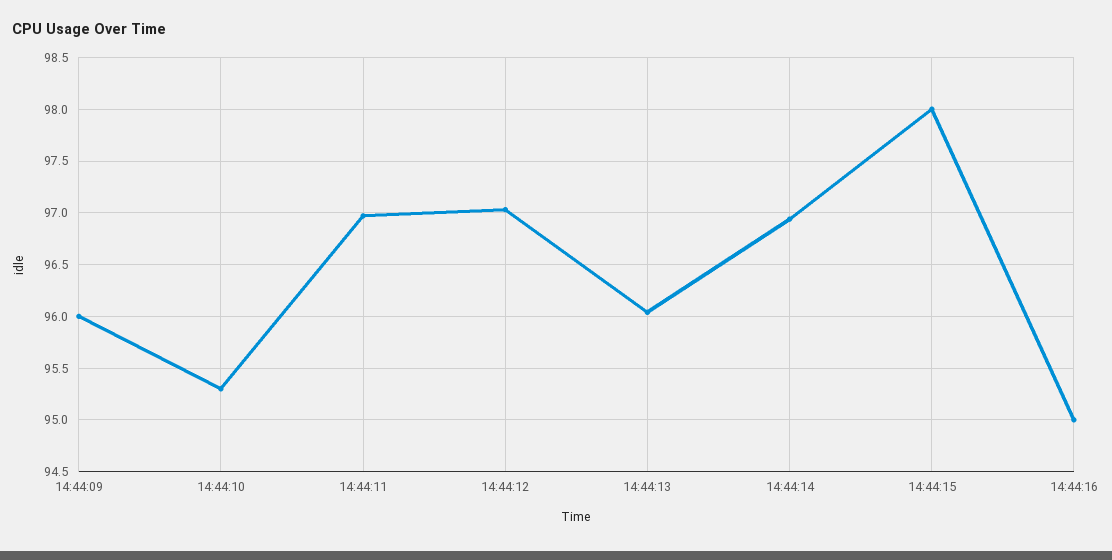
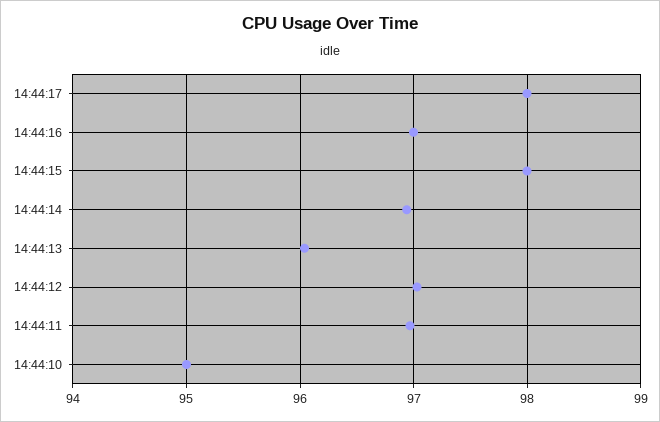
14:44:09: 96 -> none
14:44:10: 95.3 -> 95
14:44:16: 95 -> 97
14:44:17: none -> 98

